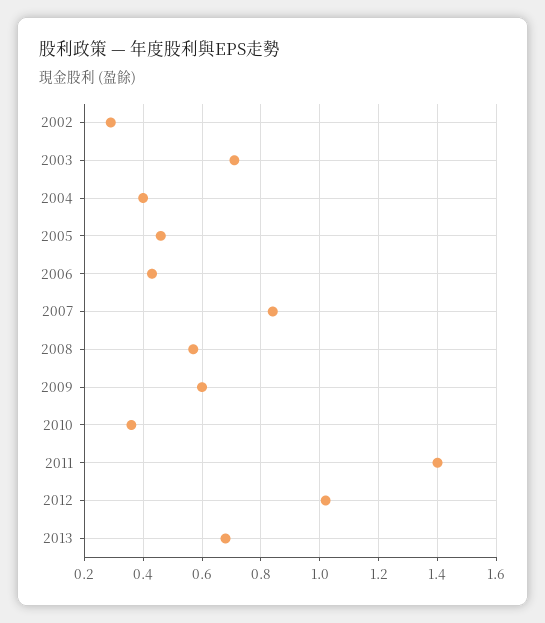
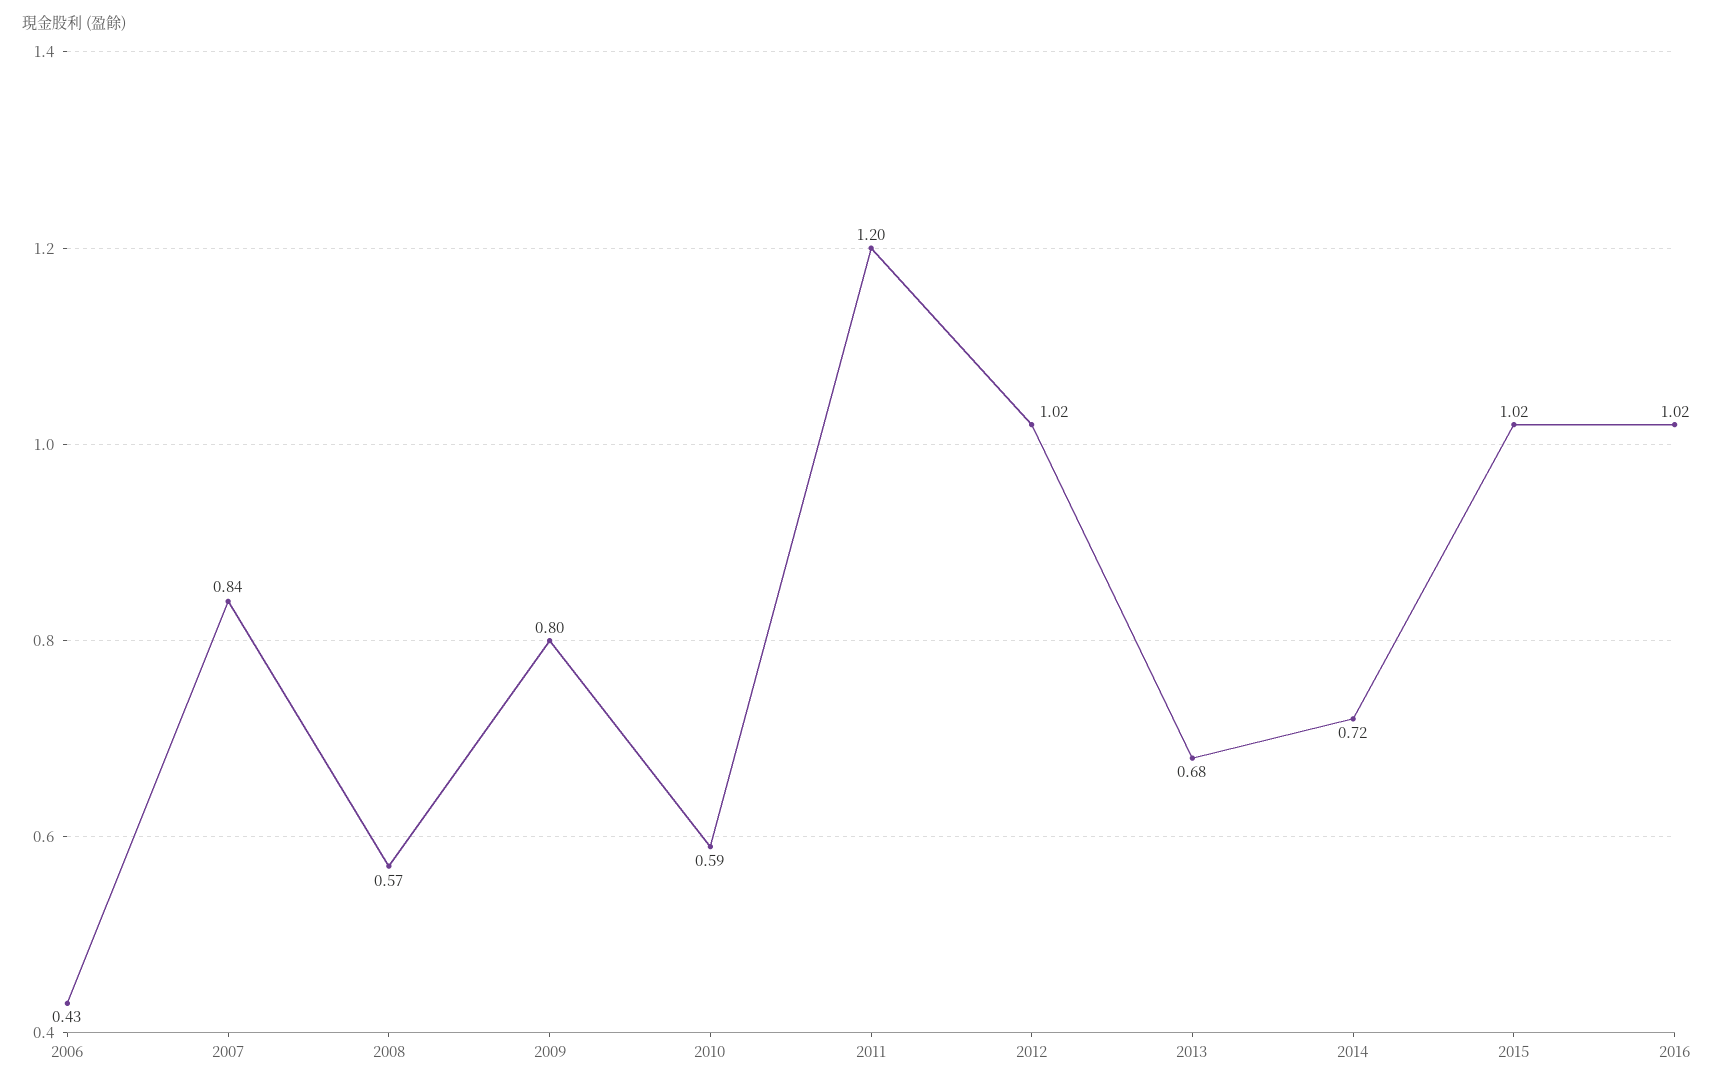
2002: 0.3 -> none
2003: 0.7 -> none
2004: 0.4 -> none
2005: 0.45 -> none
2009: 0.6 -> 0.8
2010: 0.35 -> 0.59
2011: 1.4 -> 1.2
2014: none -> 0.72
2015: none -> 1.02
2016: none -> 1.02

